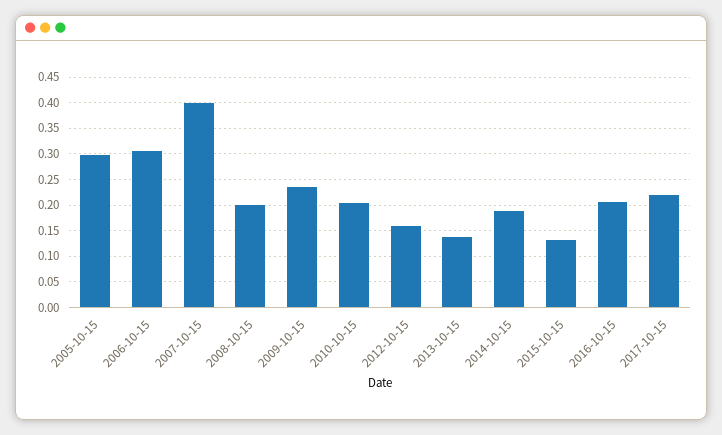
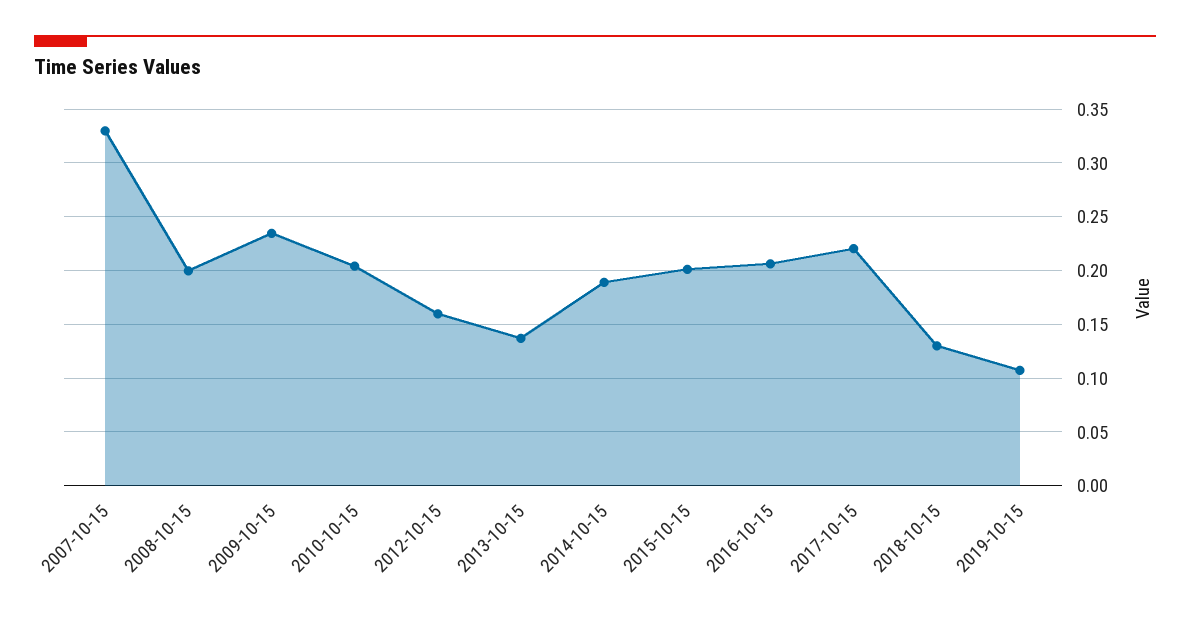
2005-10-15: 0.3 -> none
2006-10-15: 0.3 -> none
2007-10-15: 0.4 -> 0.33
2015-10-15: 0.125 -> 0.2
2018-10-15: none -> 0.13
2019-10-15: none -> 0.11

